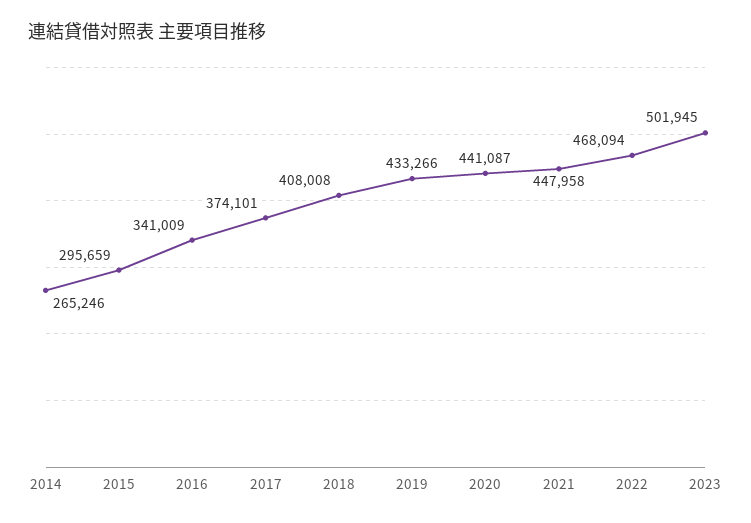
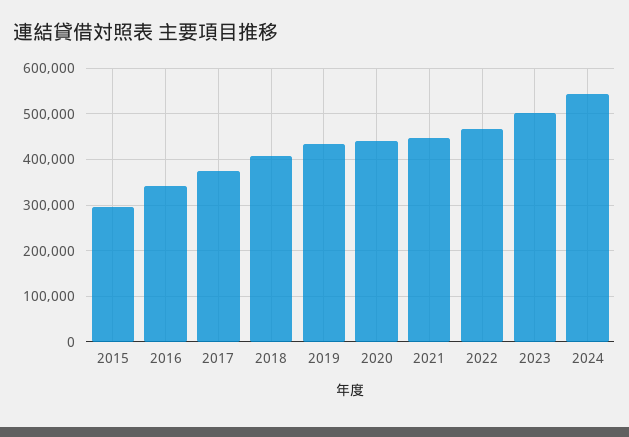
2014: 265246 -> none
2024: none -> 540000

